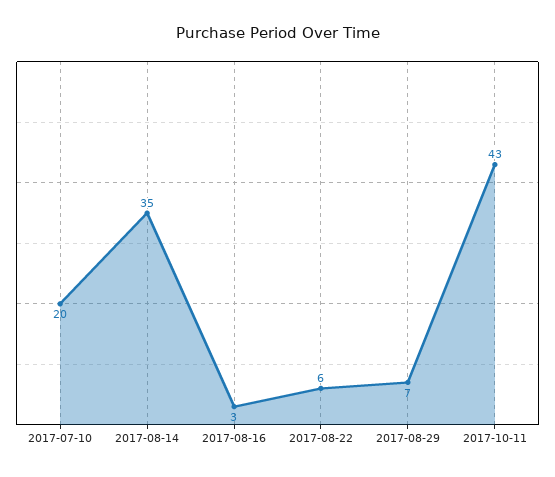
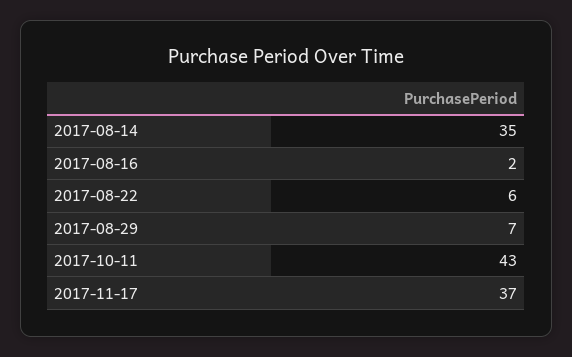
2017-07-10: 20 -> none
2017-08-16: 3 -> 2
2017-11-17: none -> 37

